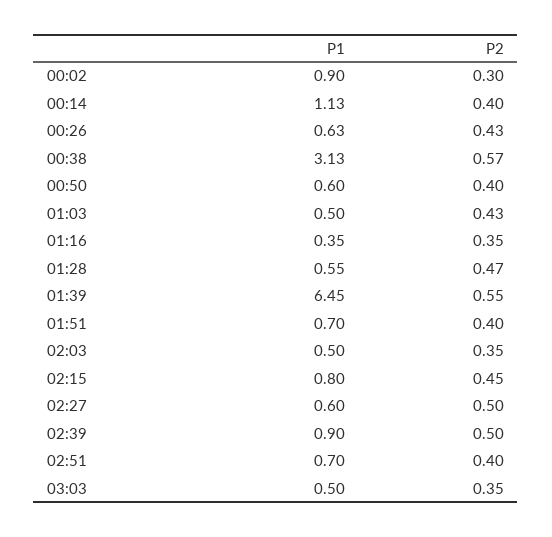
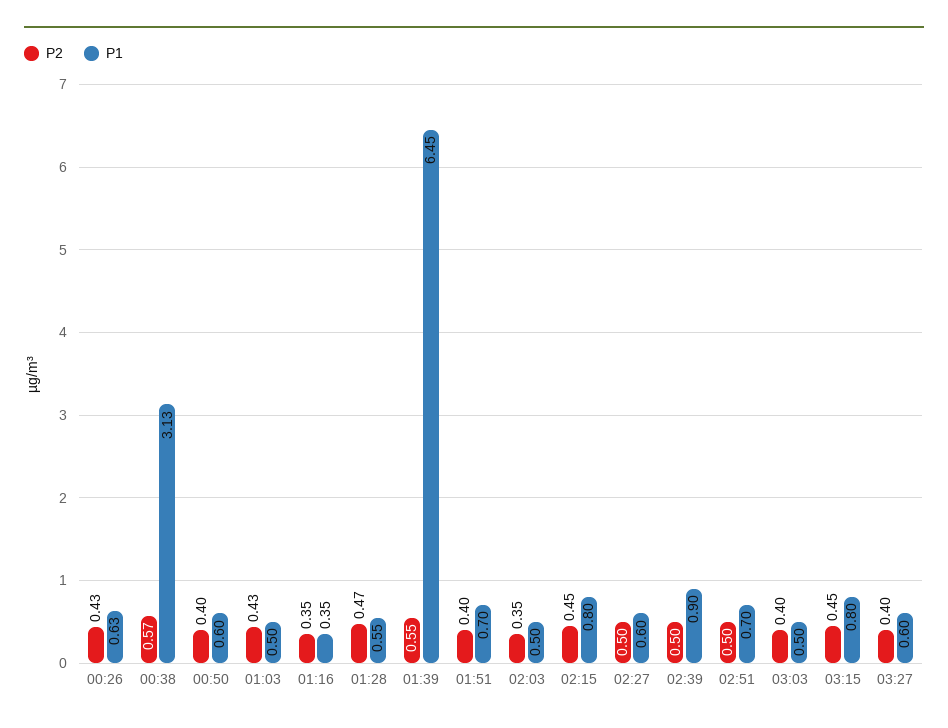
P1, 00:02: 0.9 -> none
P2, 00:02: 0.3 -> none
P1, 00:14: 1.13 -> none
P2, 00:14: 0.4 -> none
P2, 02:51: 0.4 -> 0.5
P2, 03:03: 0.35 -> 0.4
P2, 03:15: none -> 0.45
P1, 03:15: none -> 0.8
P2, 03:27: none -> 0.4
P1, 03:27: none -> 0.6

